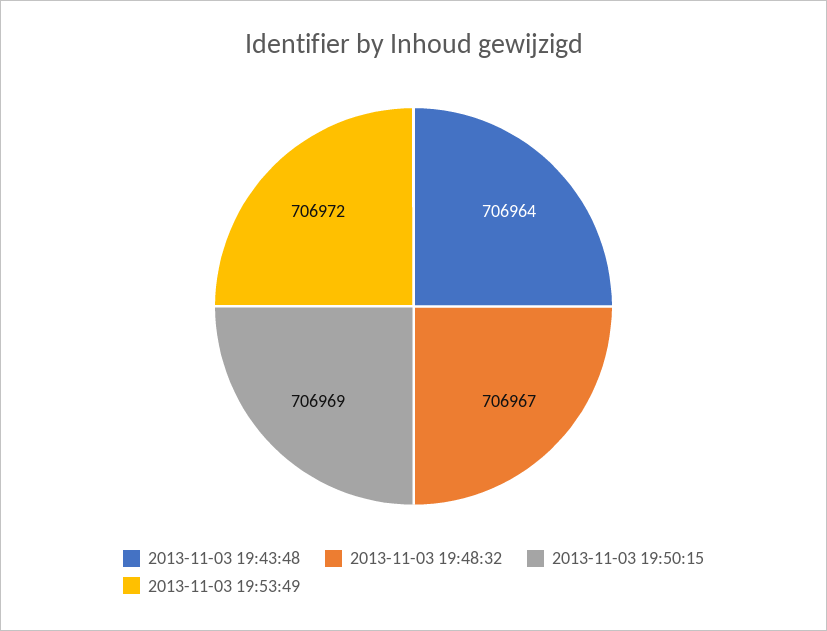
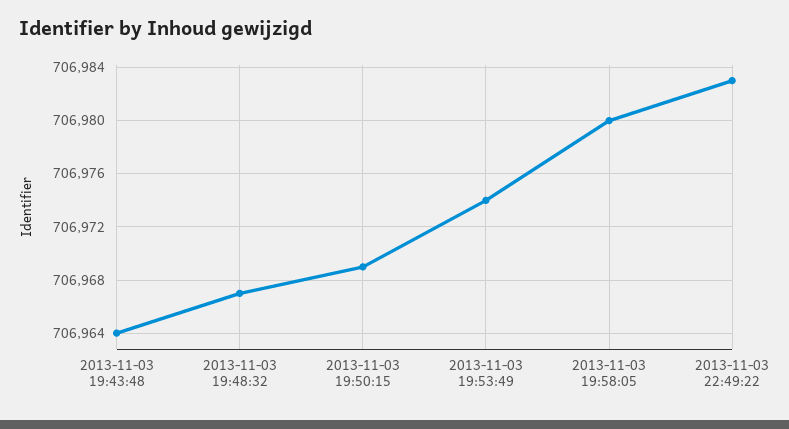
2013-11-03 19:53:49: 706972 -> 706974
2013-11-03 19:58:05: none -> 706980
2013-11-03 22:49:22: none -> 706983

